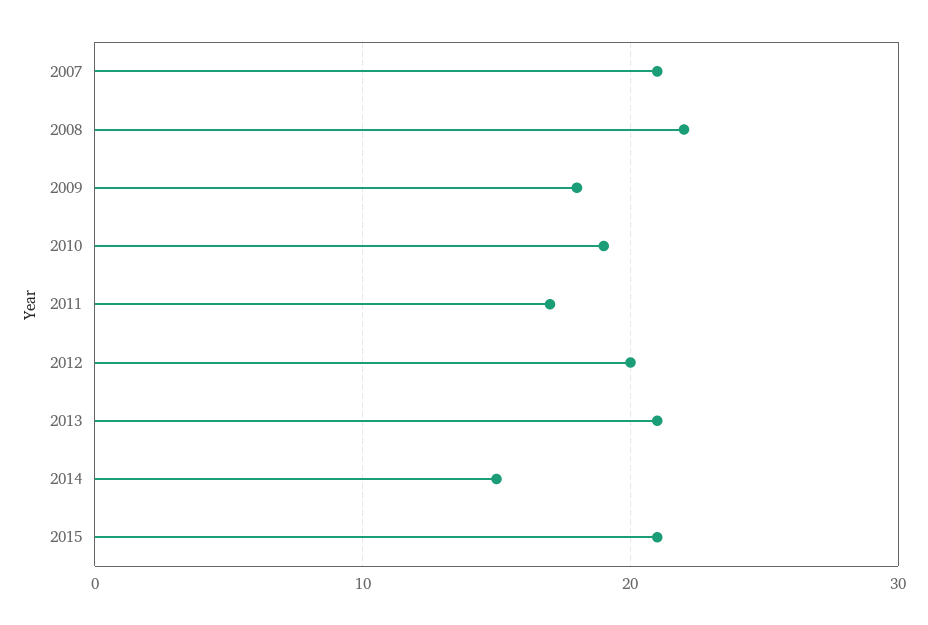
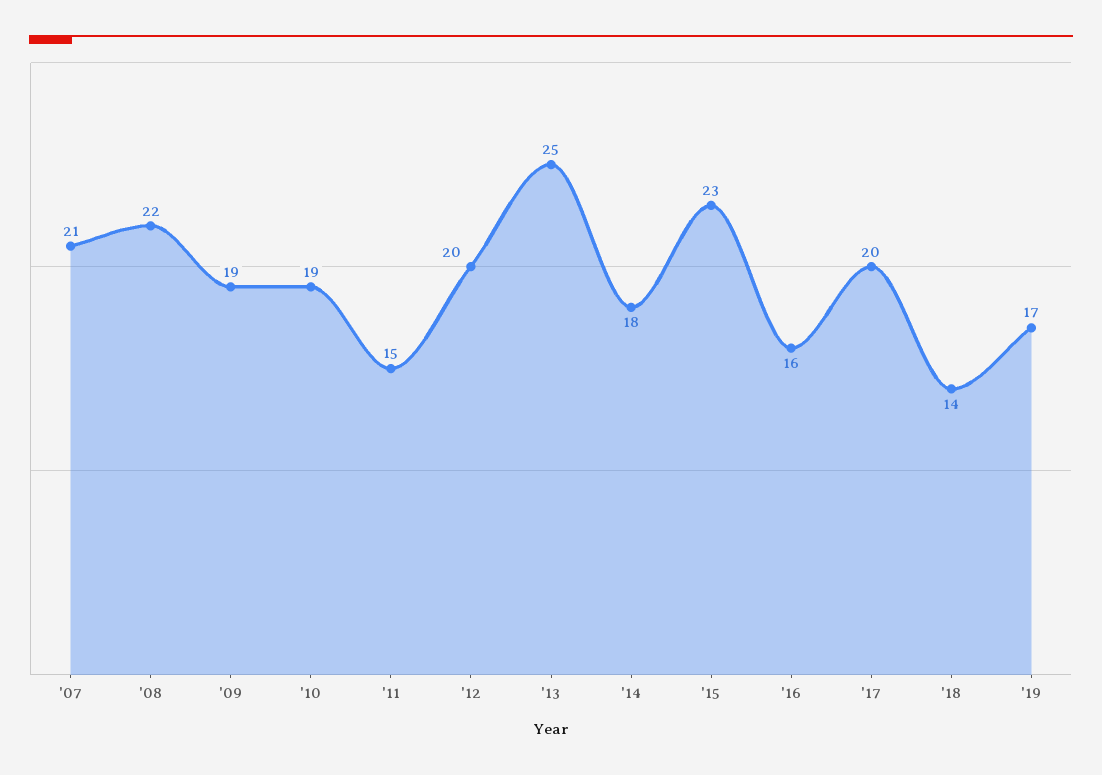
2009: 18 -> 19
2011: 17 -> 15
2013: 21 -> 25
2014: 15 -> 18
2015: 21 -> 23
'16: none -> 16
'17: none -> 20
'18: none -> 14
'19: none -> 17

